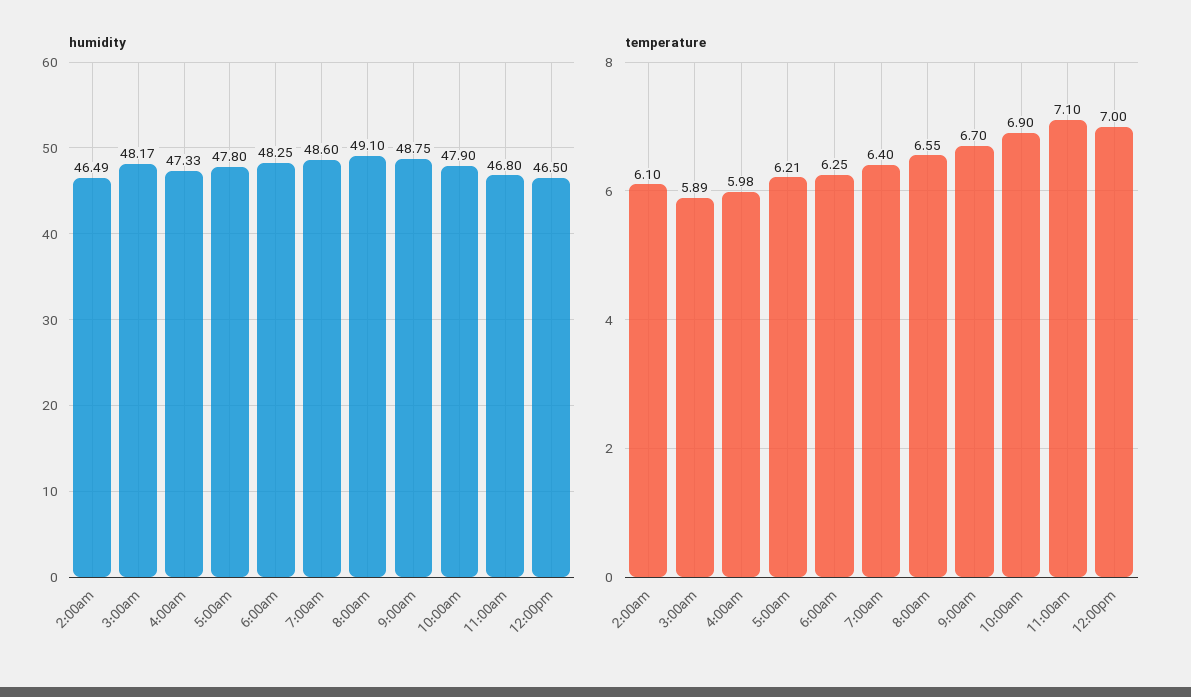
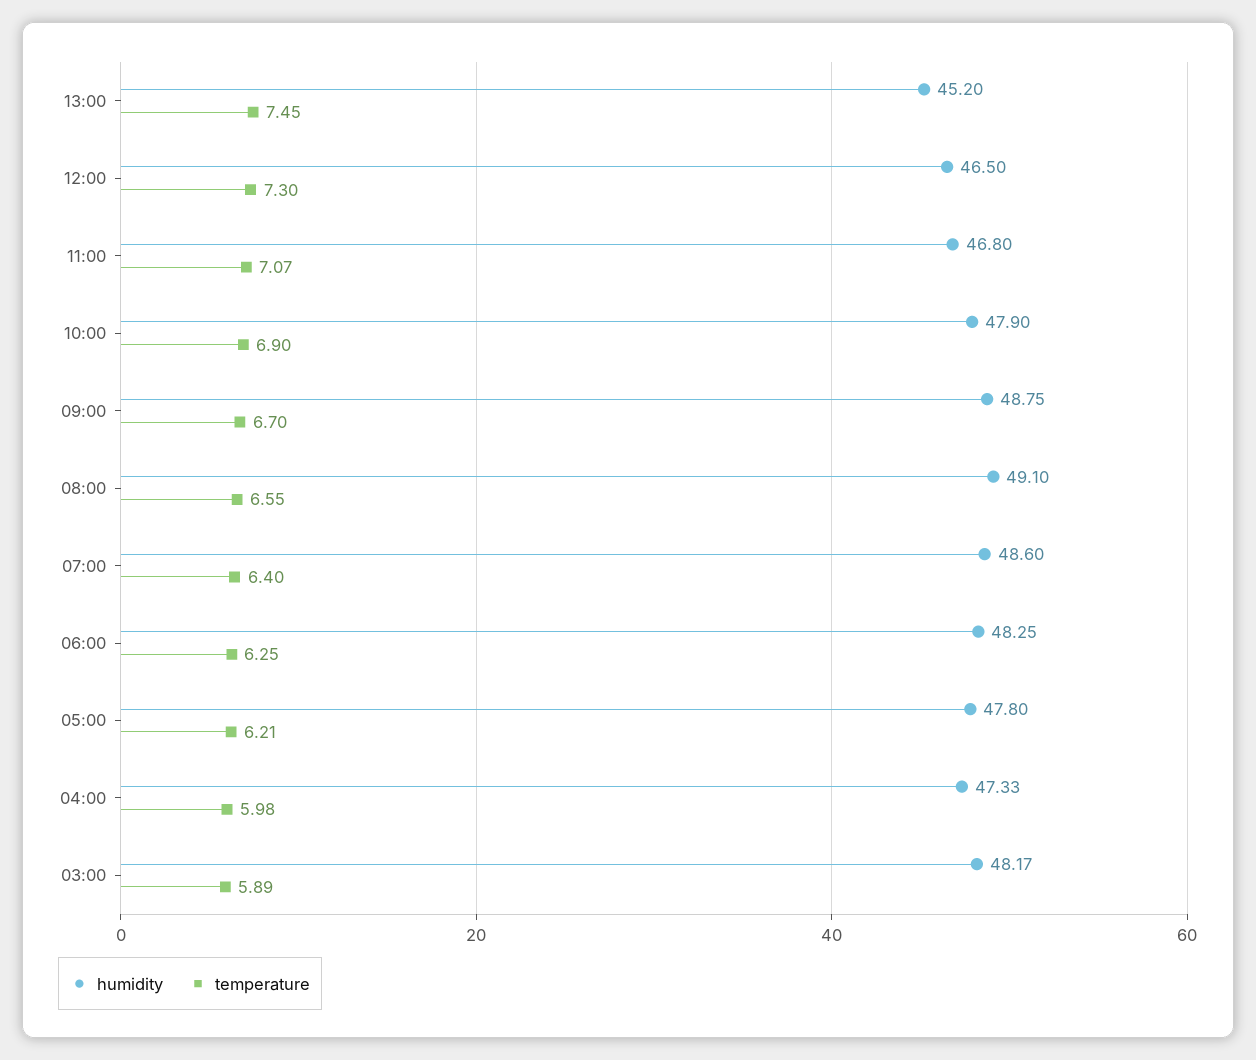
humidity, 2:00am: 46.49 -> none
temperature, 2:00am: 6.1 -> none
temperature, 11:00am: 7.1 -> 7.07
temperature, 12:00pm: 7 -> 7.3
humidity, 13:00: none -> 45.2
temperature, 13:00: none -> 7.45

